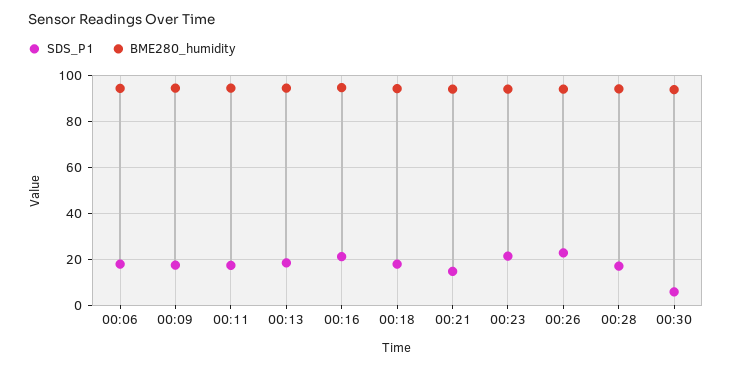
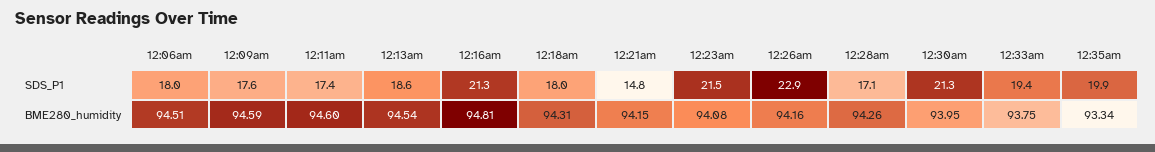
SDS_P1, 00:30: 5 -> 21.3
SDS_P1, 12:33am: none -> 19.4
SDS_P1, 12:35am: none -> 19.9
BME280_humidity, 12:33am: none -> 93.75
BME280_humidity, 12:35am: none -> 93.34

